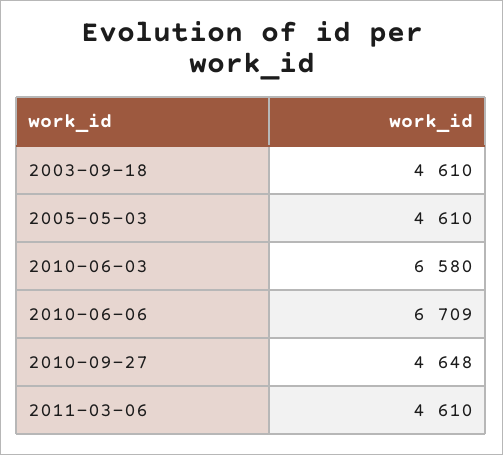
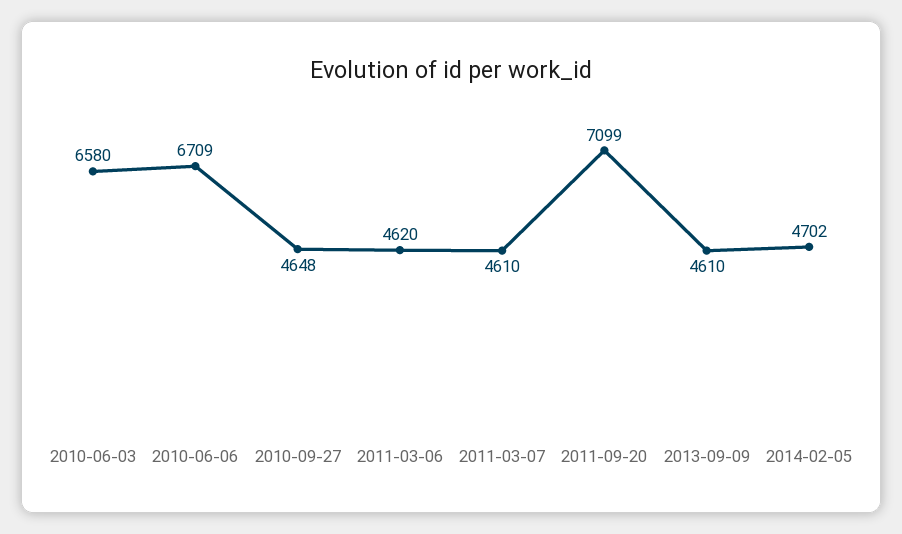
2003-09-18: 4610 -> none
2005-05-03: 4610 -> none
2011-03-06: 4610 -> 4620
2011-03-07: none -> 4610
2011-09-20: none -> 7099
2013-09-09: none -> 4610
2014-02-05: none -> 4702

